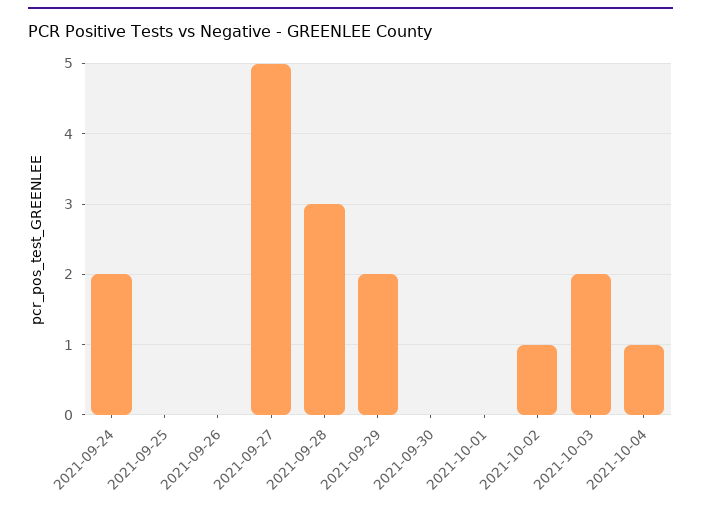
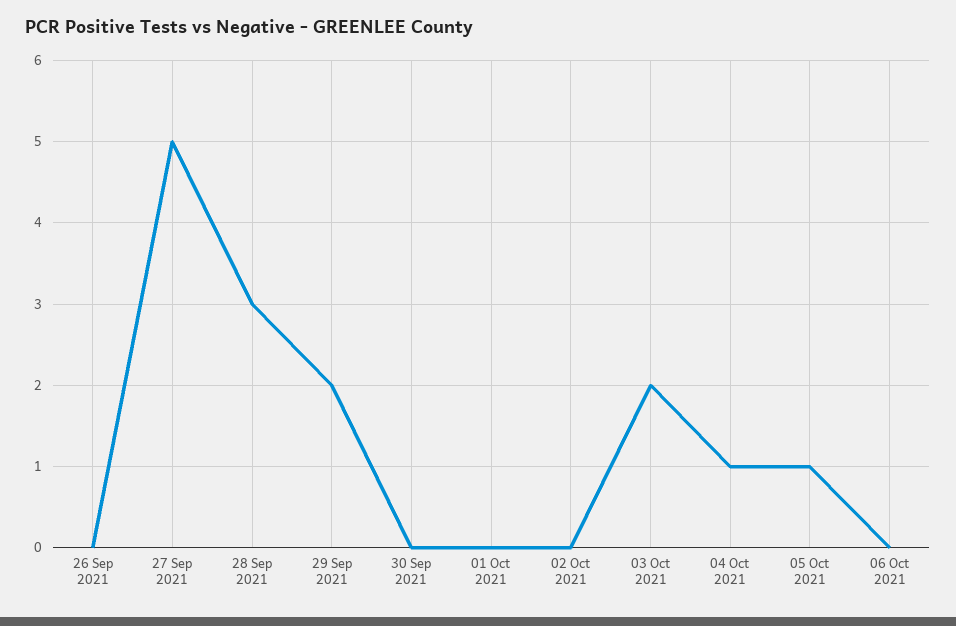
2021-09-24: 2 -> none
2021-09-25: 0 -> none
2021-10-02: 1 -> 0
05 Oct 2021: none -> 1
06 Oct 2021: none -> 0

